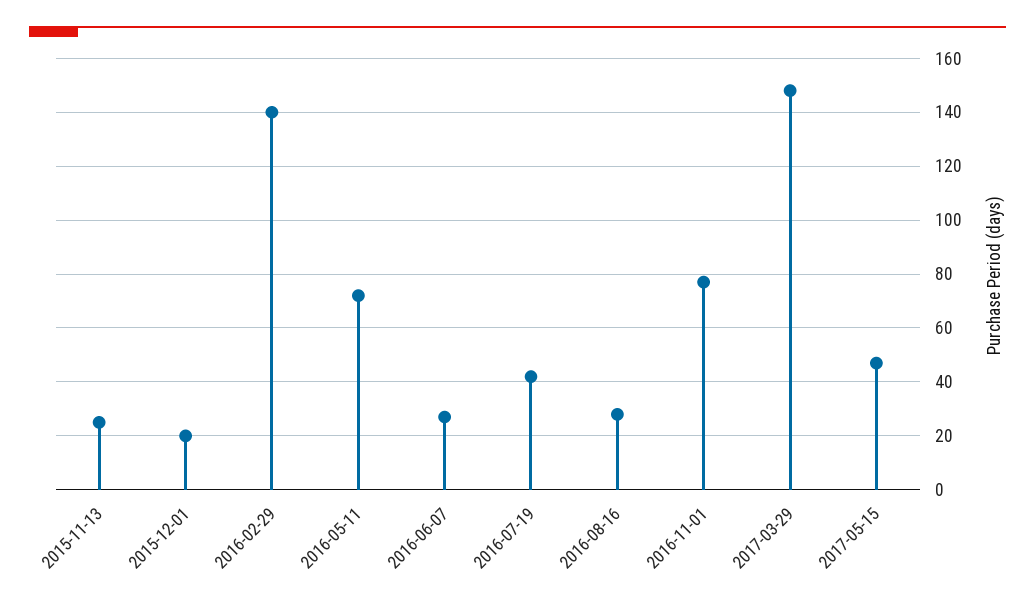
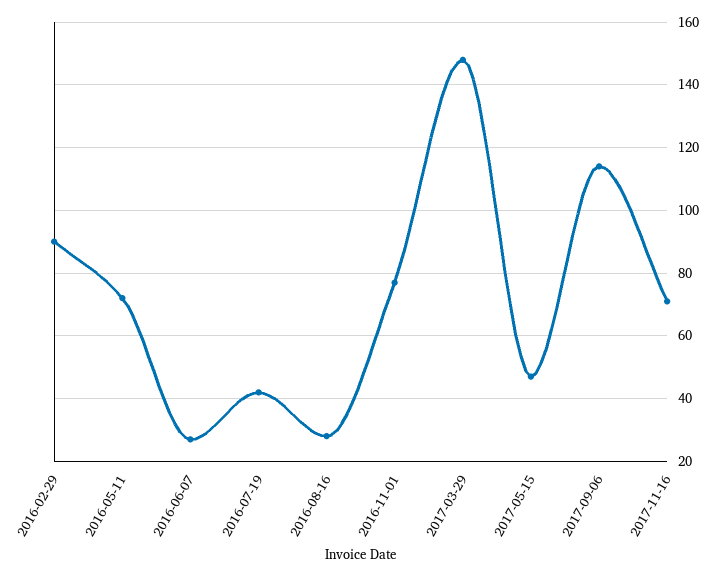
2015-11-13: 25 -> none
2015-12-01: 20 -> none
2016-02-29: 140 -> 90
2017-09-06: none -> 115
2017-11-16: none -> 70

